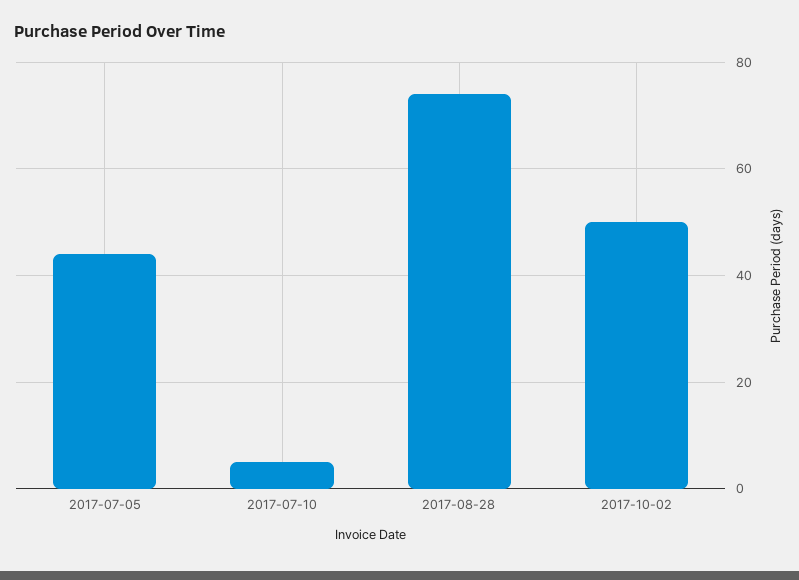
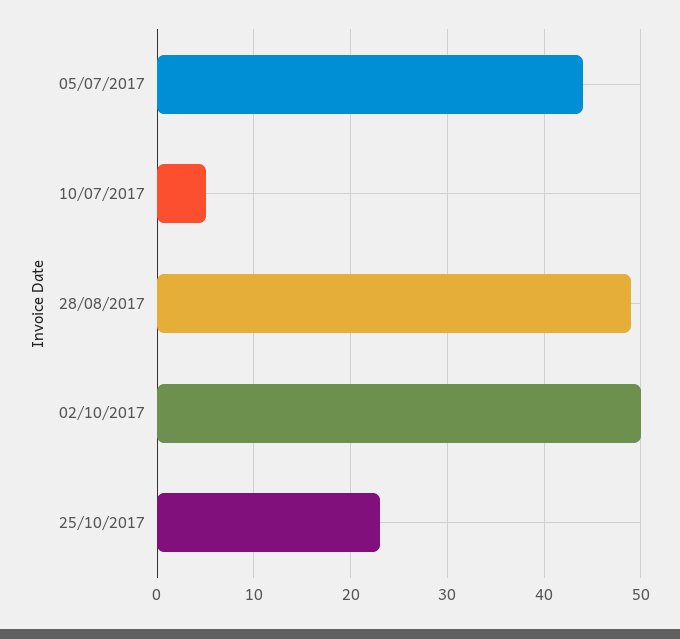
2017-08-28: 75 -> 49
25/10/2017: none -> 23

